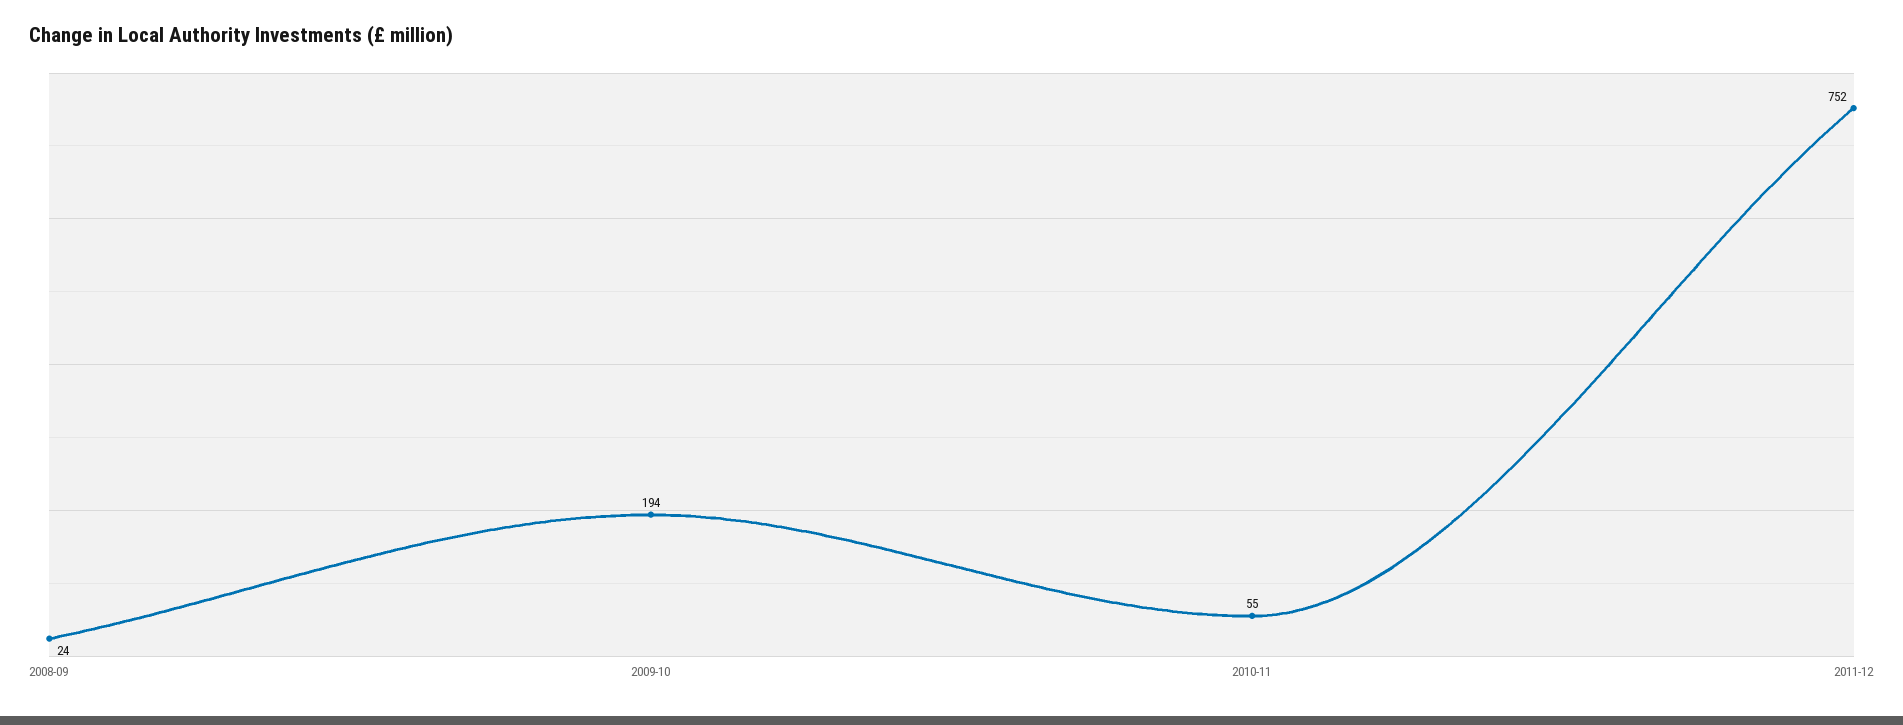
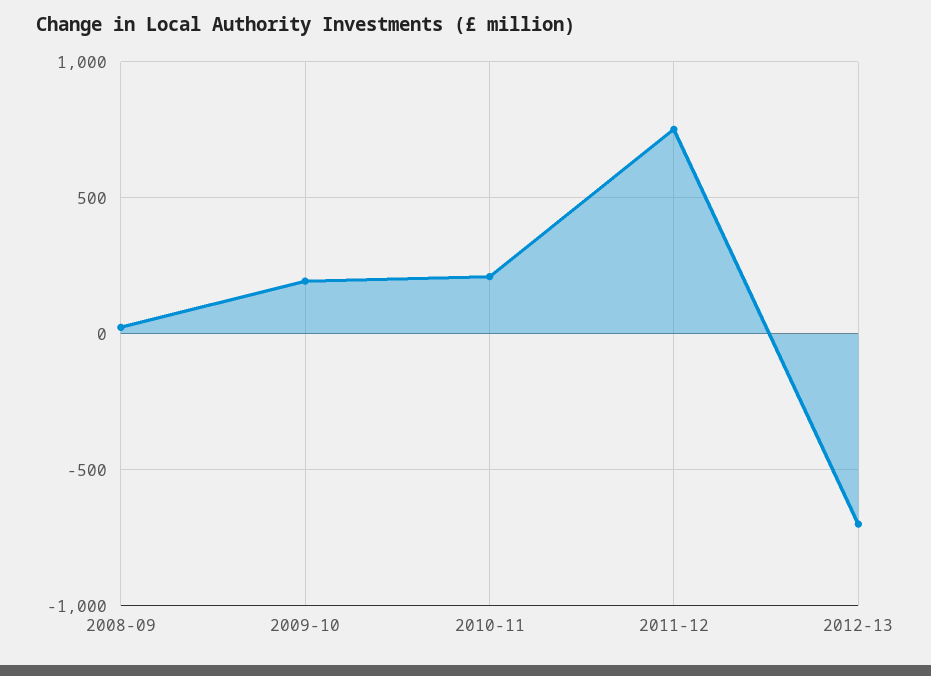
2010-11: 55 -> 200
2012-13: none -> -700

